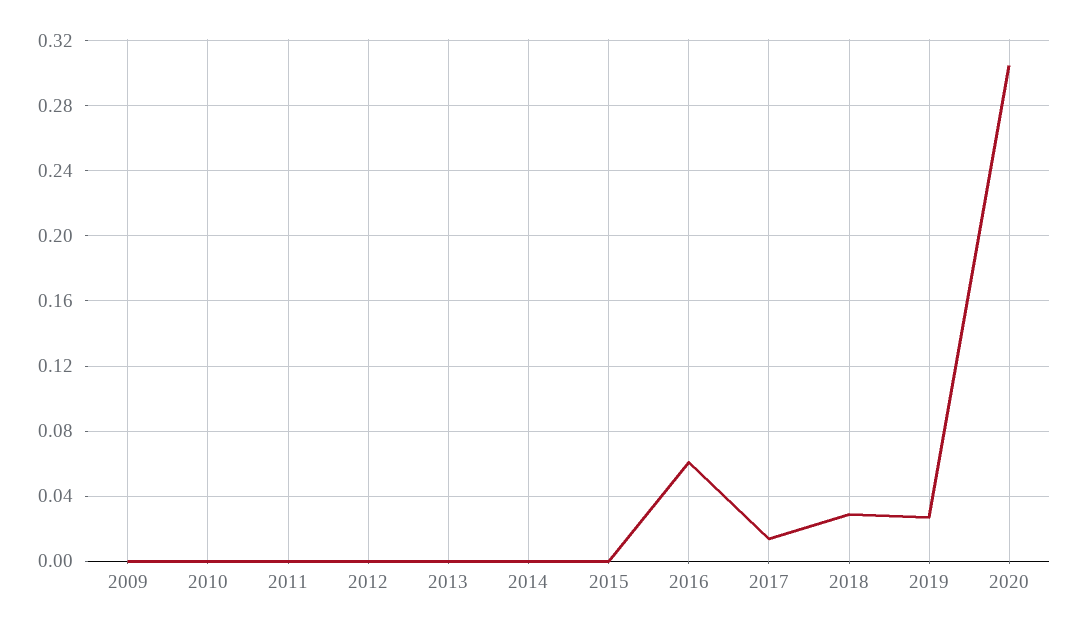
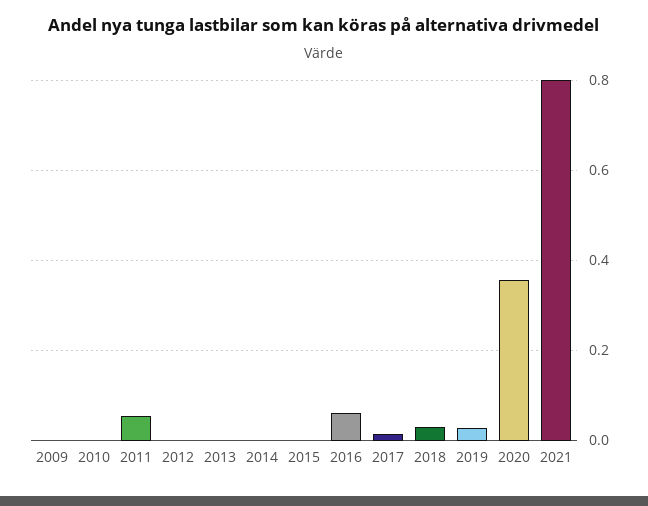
2011: 0 -> 0.06
2020: 0.305 -> 0.36
2021: none -> 0.8

